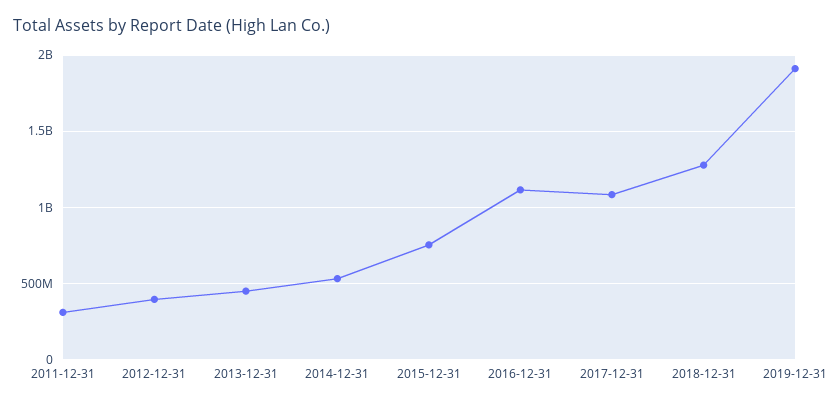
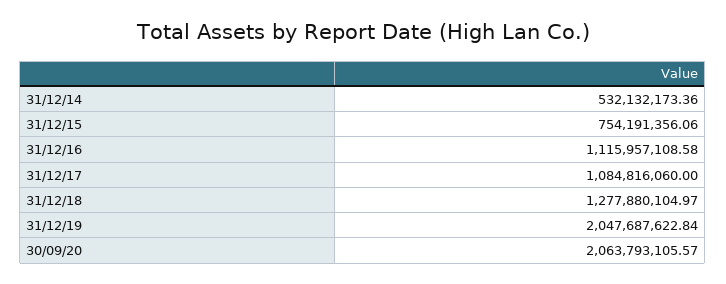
2011-12-31: 300000000 -> none
2012-12-31: 400000000 -> none
2013-12-31: 450000000 -> none
2019-12-31: 1900000000 -> 2047687622.84
30/09/20: none -> 2063793105.57

